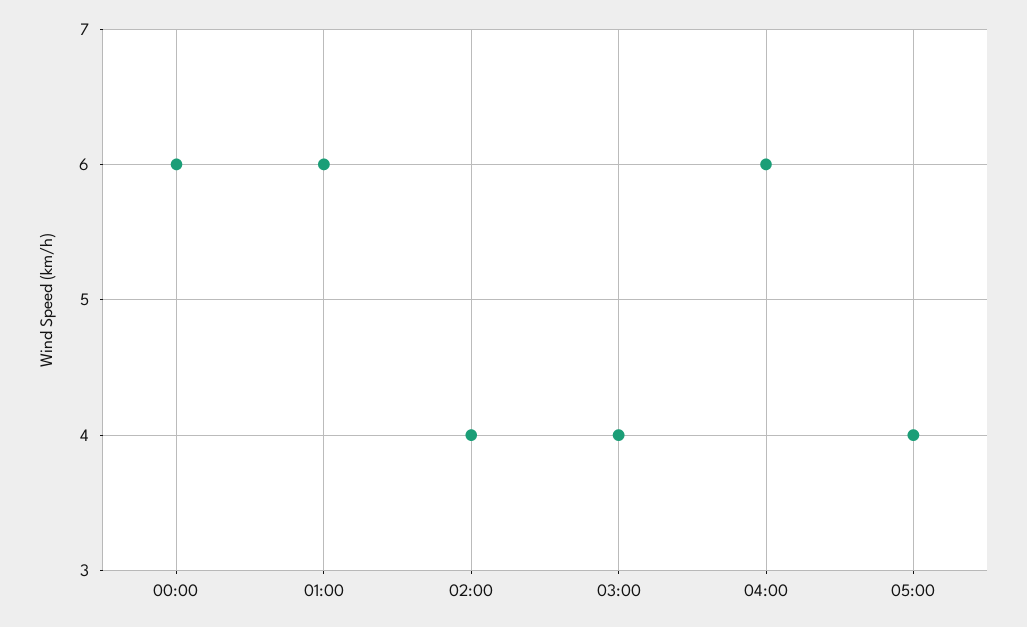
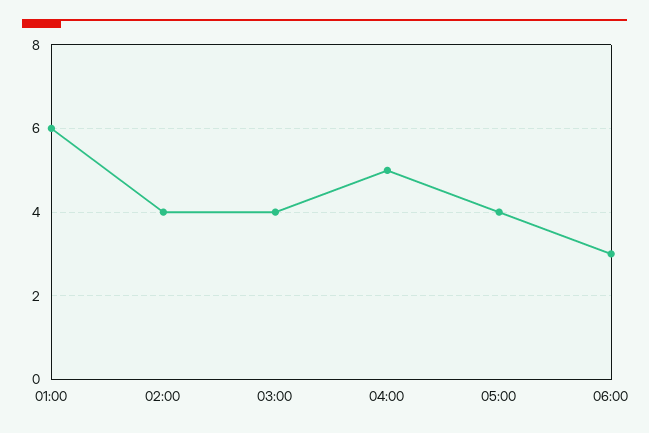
00:00: 6 -> none
04:00: 6 -> 5
06:00: none -> 3

